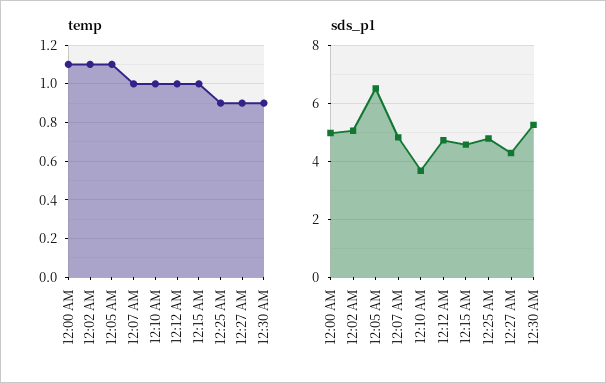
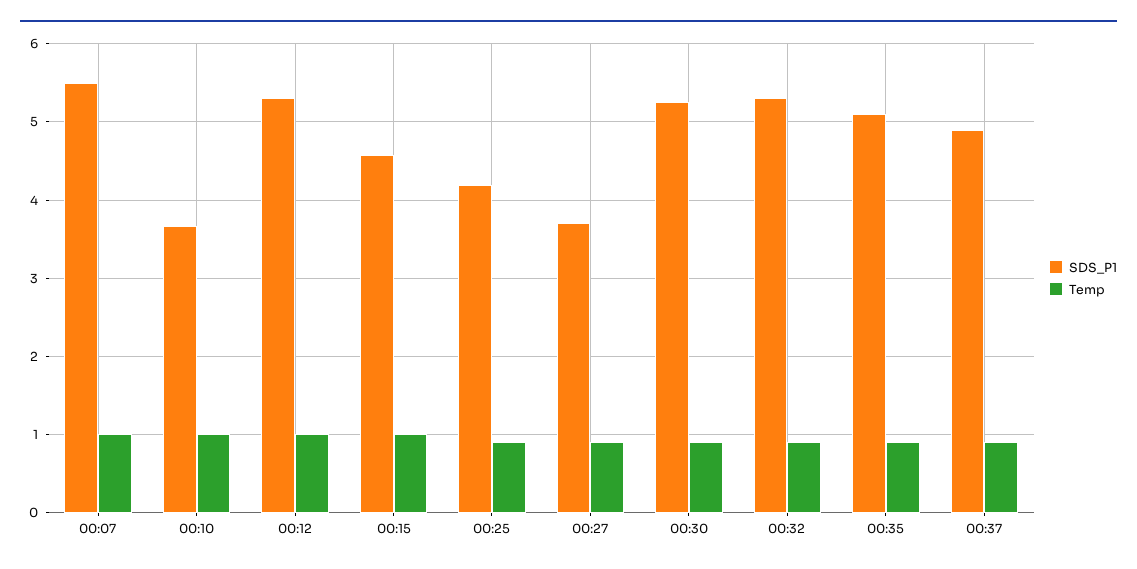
temp, 12:00 AM: 1.1 -> none
temp, 12:02 AM: 1.1 -> none
temp, 12:05 AM: 1.1 -> none
sds_p1, 12:00 AM: 5 -> none
sds_p1, 12:02 AM: 5 -> none
sds_p1, 12:05 AM: 6.5 -> none
sds_p1, 12:07 AM: 4.75 -> 5.5
sds_p1, 12:12 AM: 4.75 -> 5.3
sds_p1, 12:25 AM: 4.75 -> 4.2
sds_p1, 12:27 AM: 4.25 -> 3.7
sds_p1, 00:32: none -> 5.3
temp, 00:32: none -> 0.9
sds_p1, 00:35: none -> 5.1
temp, 00:35: none -> 0.9
sds_p1, 00:37: none -> 4.9
temp, 00:37: none -> 0.9

